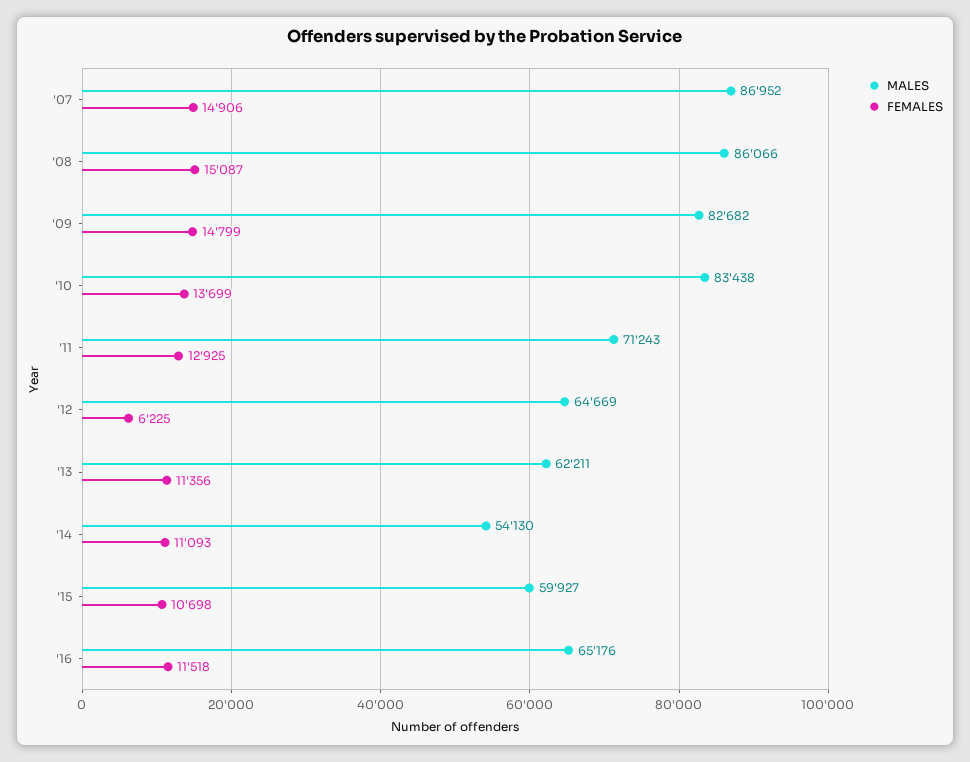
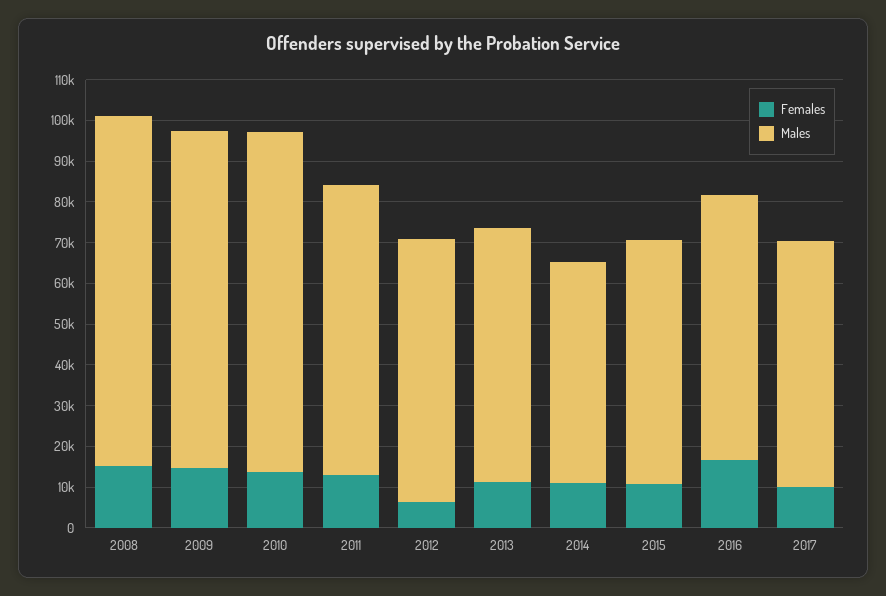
MALES, '07: 86952 -> none
FEMALES, '07: 14906 -> none
FEMALES, '16: 11518 -> 16000
FEMALES, 2017: none -> 10000
MALES, 2017: none -> 60000

